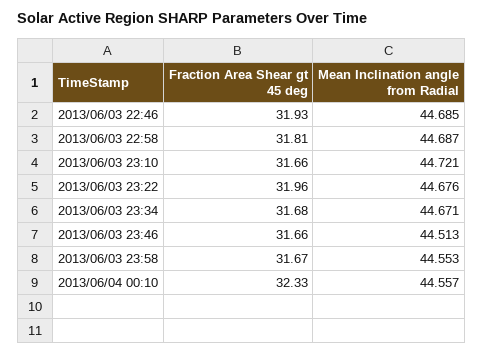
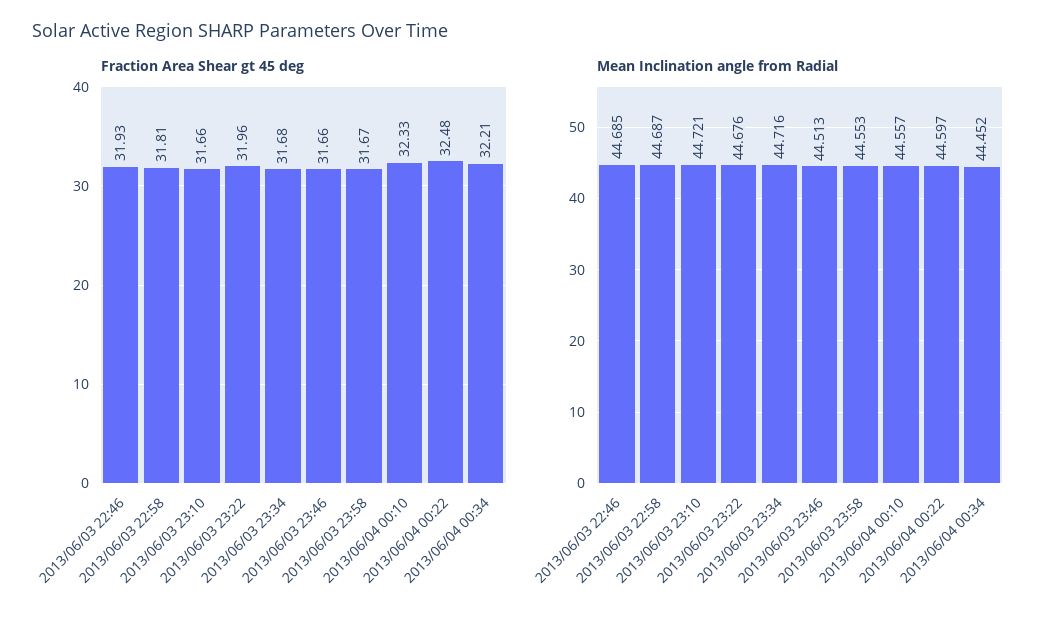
Mean Inclination angle from Radial, 2013/06/03 23:34: 44.671 -> 44.716
Fraction Area Shear gt 45 deg, 2013/06/04 00:22: none -> 32.48
Fraction Area Shear gt 45 deg, 2013/06/04 00:34: none -> 32.21
Mean Inclination angle from Radial, 2013/06/04 00:22: none -> 44.597
Mean Inclination angle from Radial, 2013/06/04 00:34: none -> 44.452

